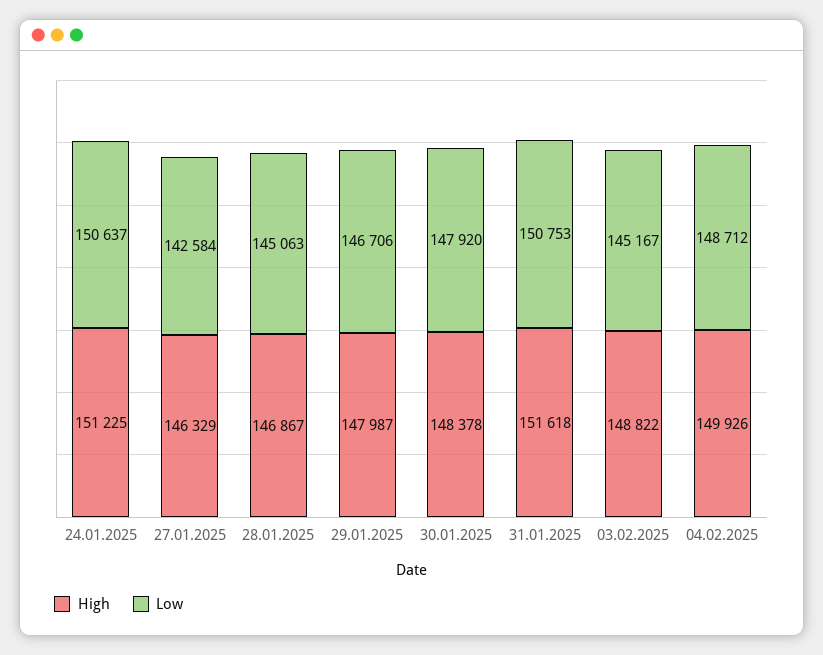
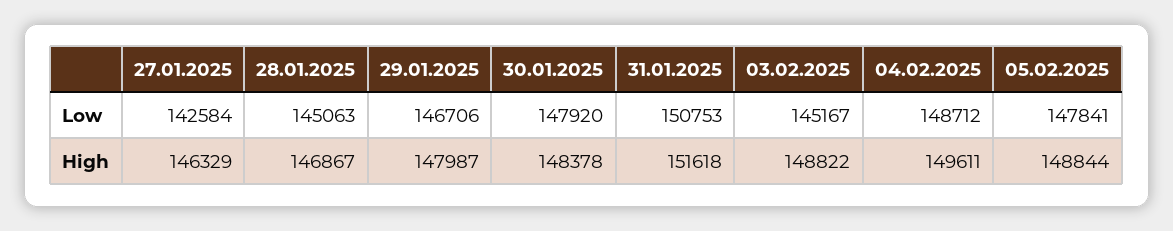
High, 24.01.2025: 151225 -> none
Low, 24.01.2025: 150637 -> none
High, 04.02.2025: 149926 -> 149611
Low, 05.02.2025: none -> 147841
High, 05.02.2025: none -> 148844

